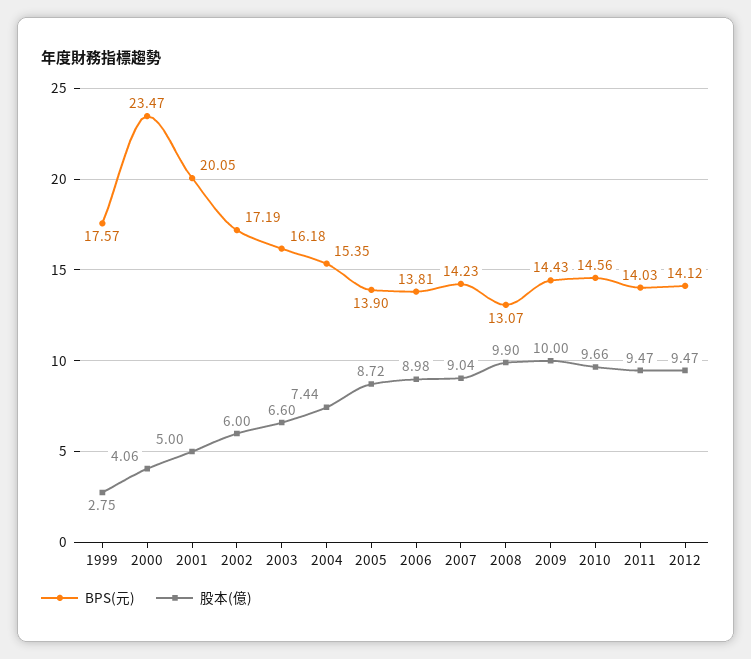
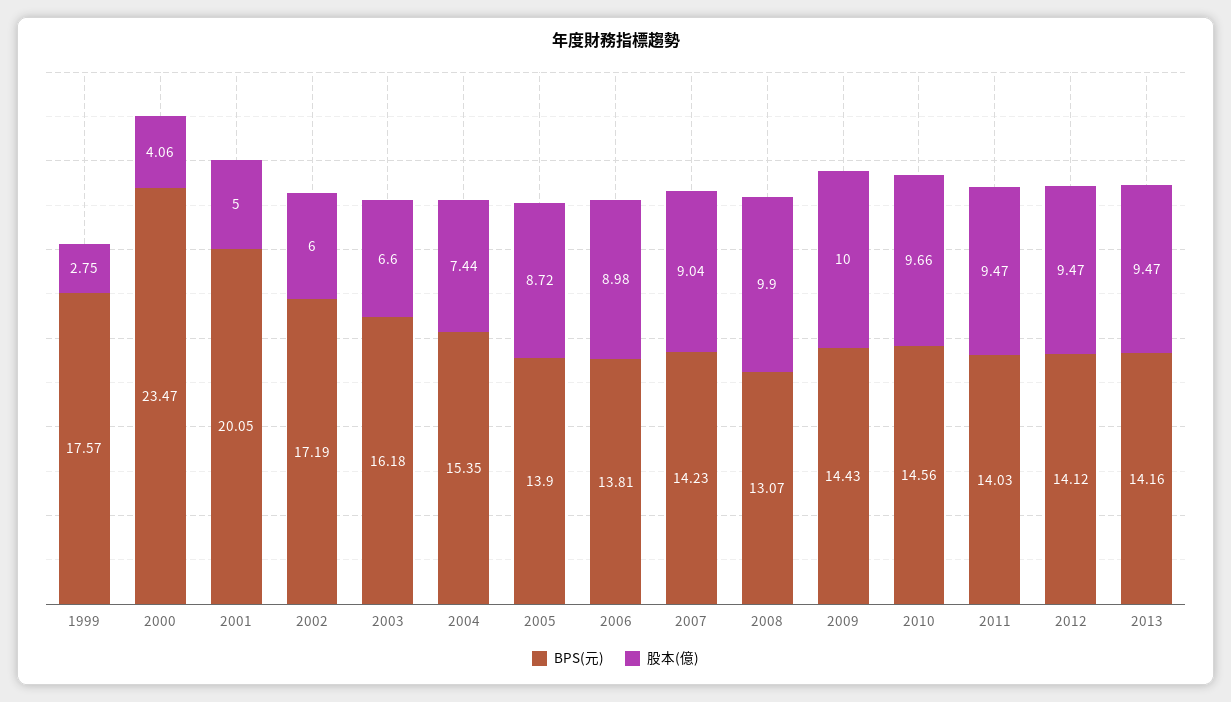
BPS(元), 2013: none -> 14.16
股本(億), 2013: none -> 9.47

